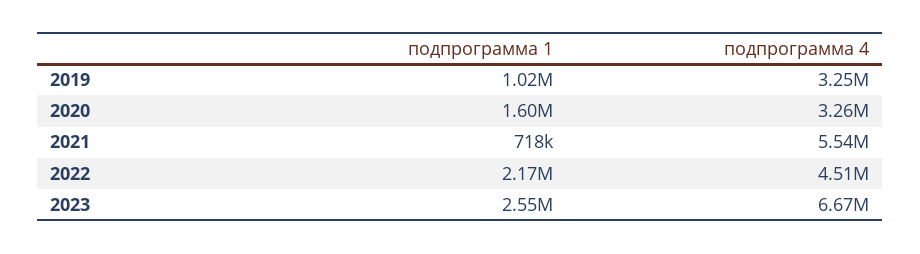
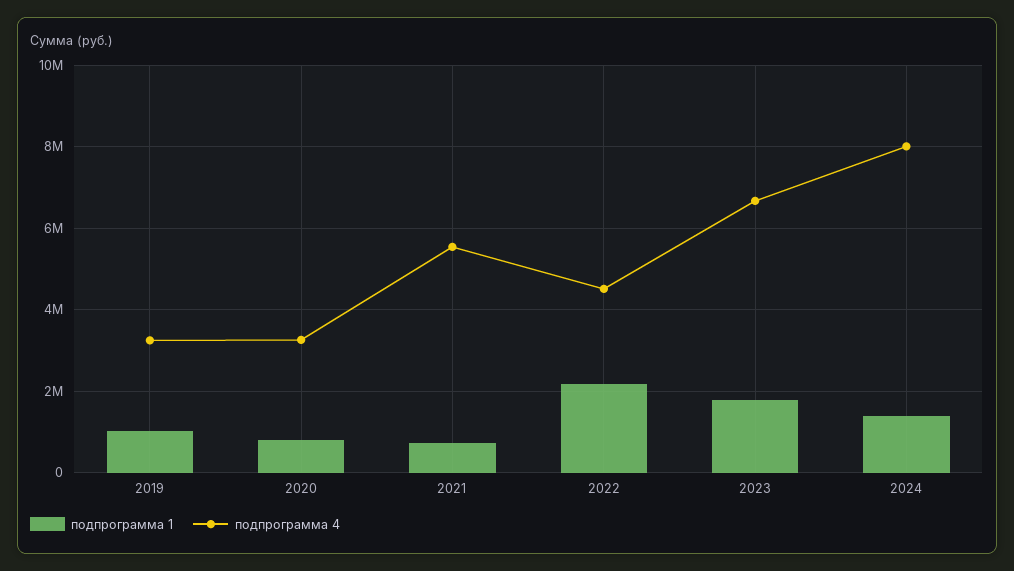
подпрограмма 1, 2020: 1600000 -> 800000
подпрограмма 1, 2023: 2550000 -> 1800000
подпрограмма 1, 2024: none -> 1400000
подпрограмма 4, 2024: none -> 8000000

